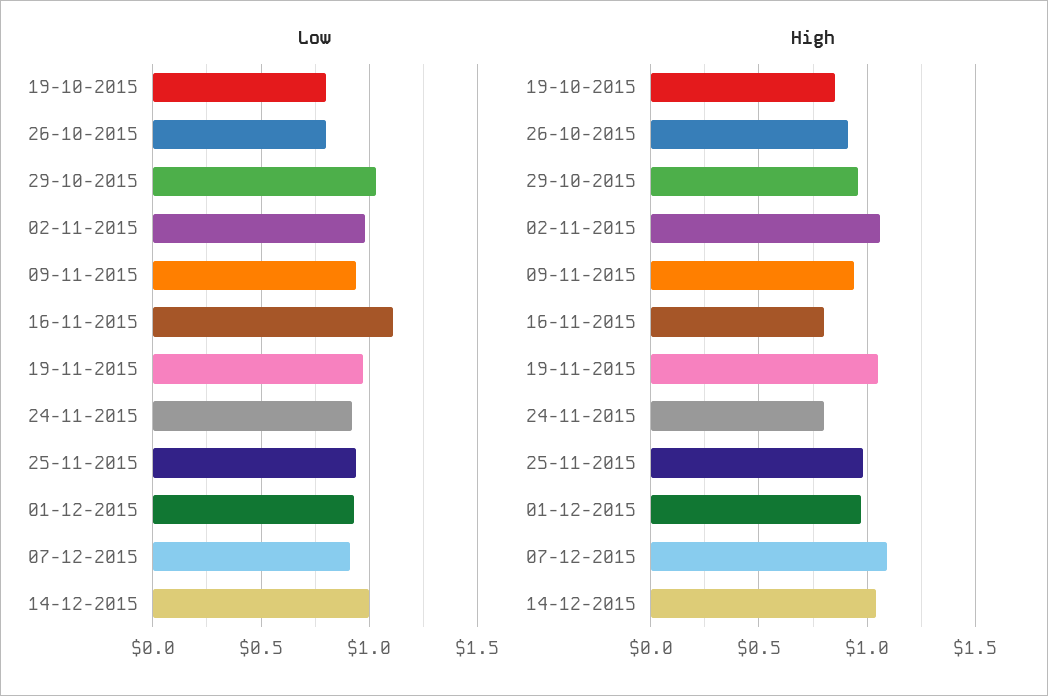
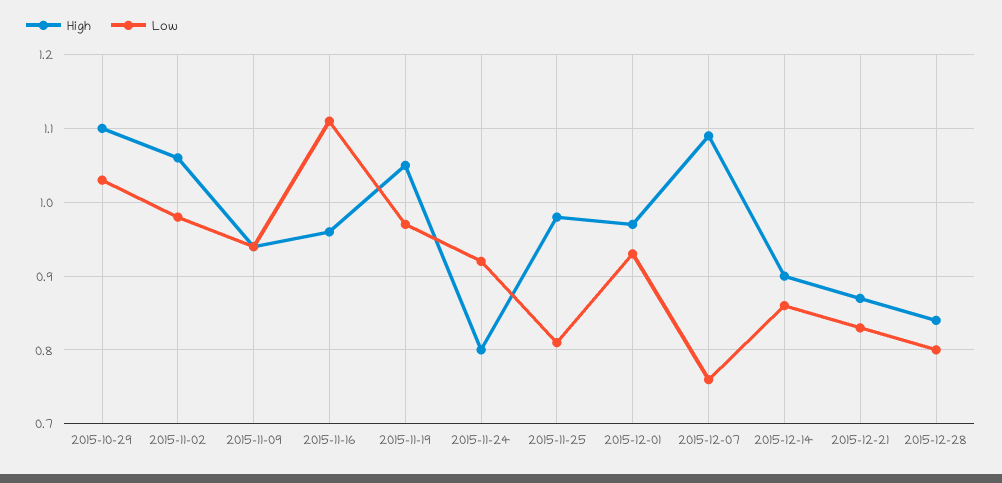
Low, 19-10-2015: 0.8 -> none
Low, 26-10-2015: 0.8 -> none
Low, 25-11-2015: 0.95 -> 0.81
Low, 07-12-2015: 0.9 -> 0.76
Low, 14-12-2015: 1 -> 0.86
High, 19-10-2015: 0.85 -> none
High, 26-10-2015: 0.9 -> none
High, 29-10-2015: 0.95 -> 1.1
High, 16-11-2015: 0.8 -> 0.96
High, 14-12-2015: 1.05 -> 0.9
High, 2015-12-21: none -> 0.87
Low, 2015-12-21: none -> 0.83
High, 2015-12-28: none -> 0.84
Low, 2015-12-28: none -> 0.8

